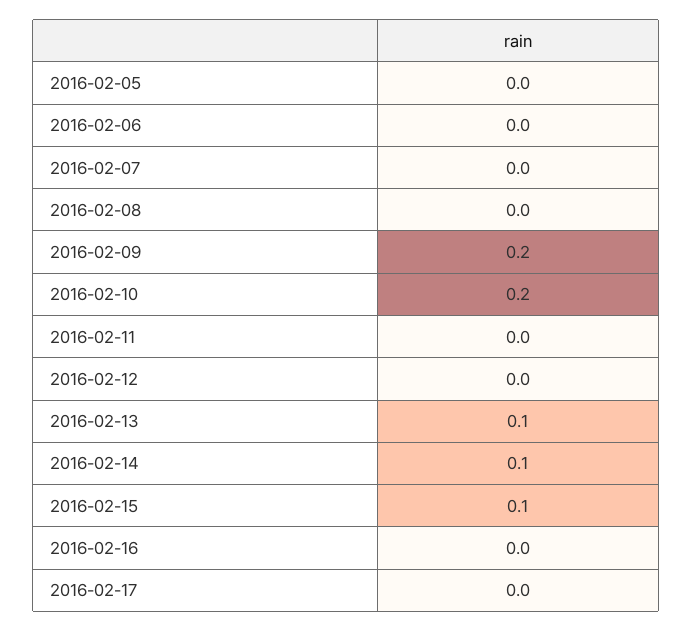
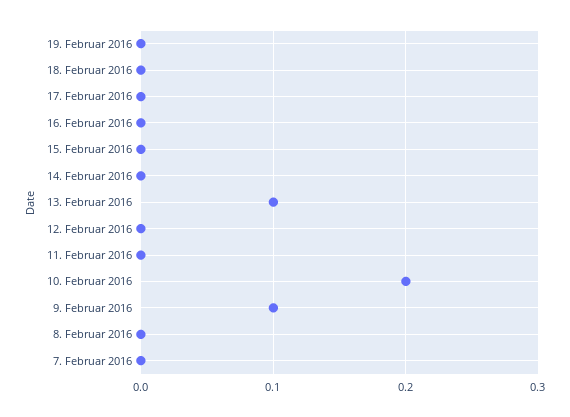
2016-02-05: 0 -> none
2016-02-06: 0 -> none
2016-02-09: 0.2 -> 0.1
2016-02-14: 0.1 -> 0
2016-02-15: 0.1 -> 0
19. Februar 2016: none -> 0
18. Februar 2016: none -> 0

